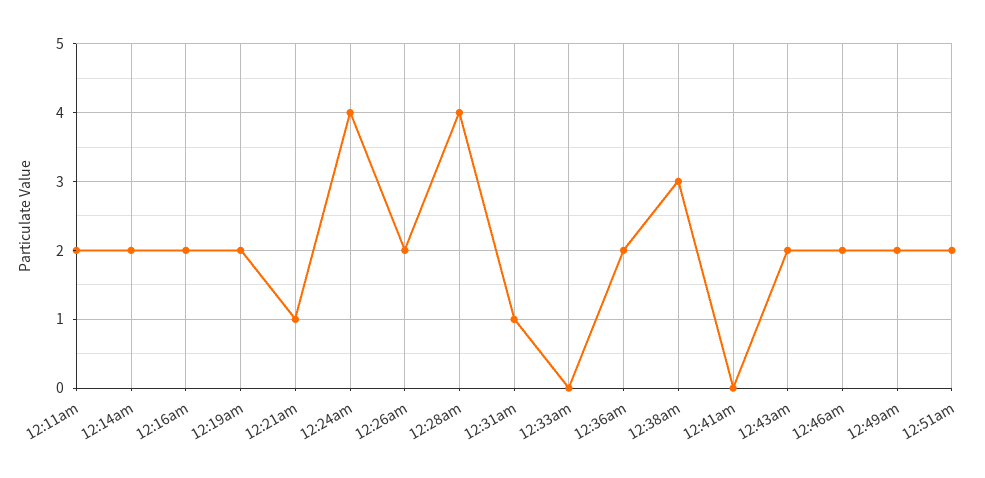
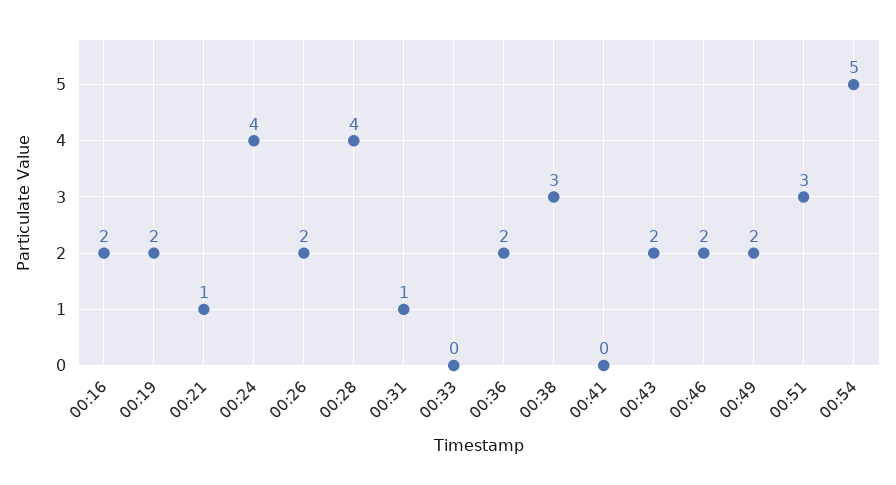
12:11am: 2 -> none
12:14am: 2 -> none
12:51am: 2 -> 3
00:54: none -> 5

